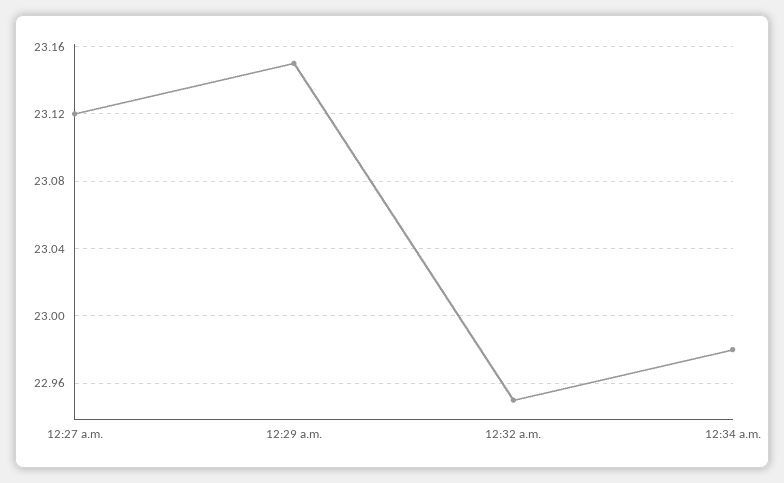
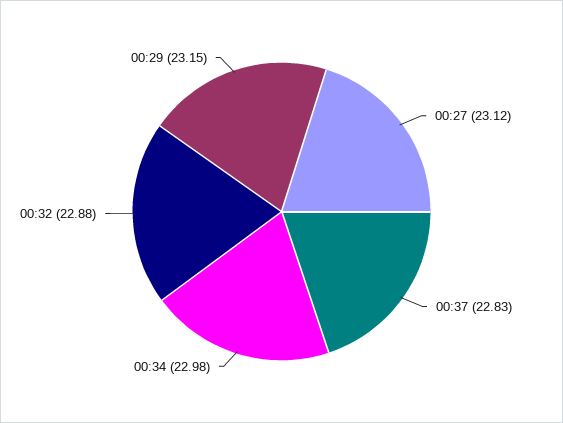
12:32 a.m.: 22.95 -> 22.88
00:37: none -> 22.83

